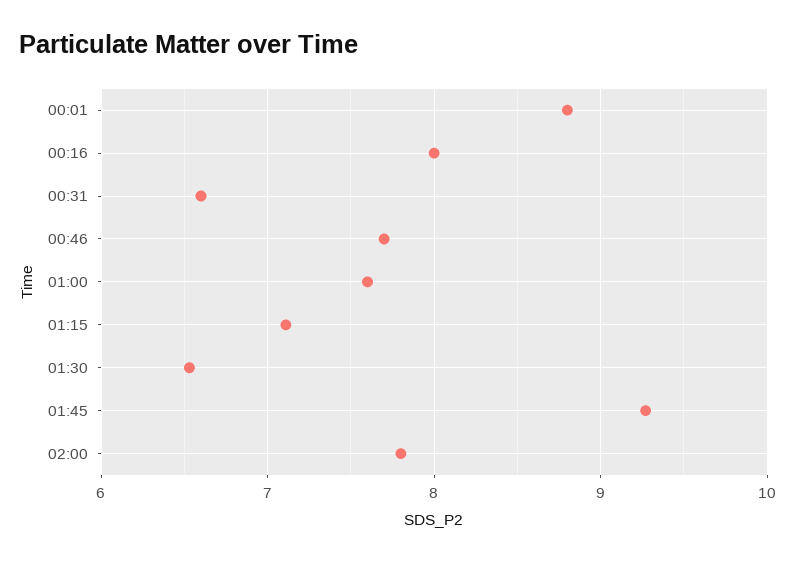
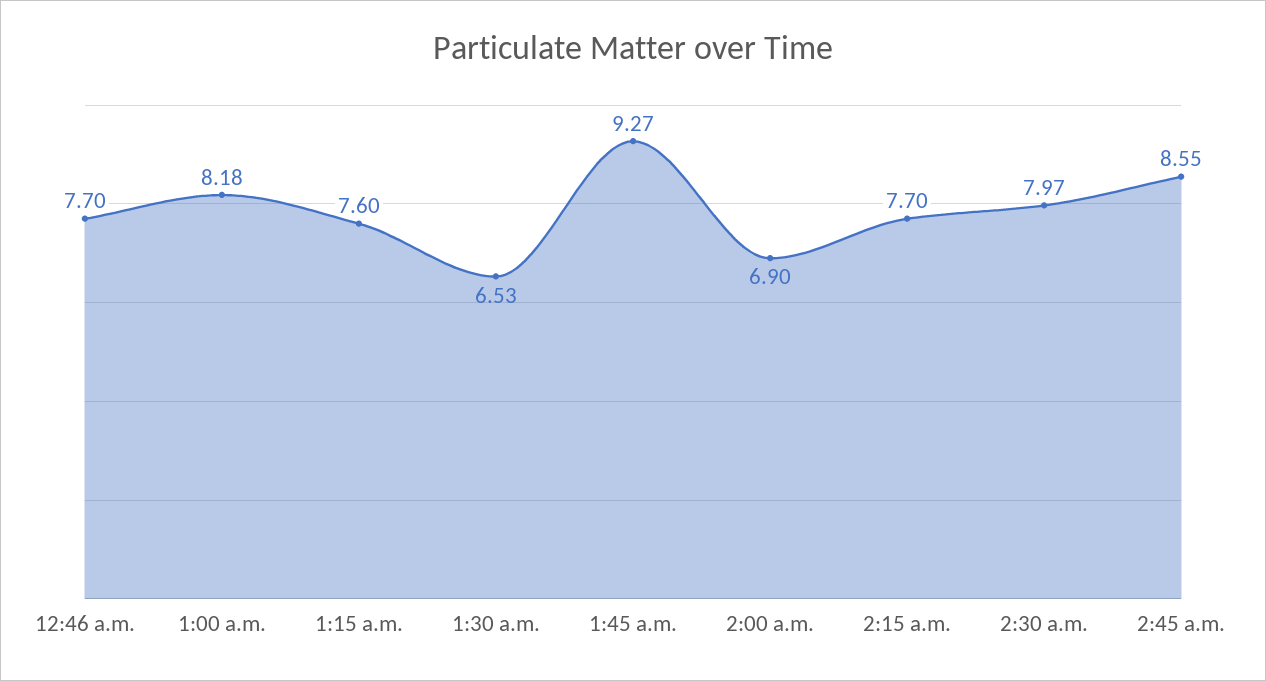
00:01: 8.8 -> none
00:16: 8 -> none
00:31: 6.6 -> none
01:00: 7.6 -> 8.18
01:15: 7.1 -> 7.6
02:00: 7.8 -> 6.9
2:15 a.m.: none -> 7.7
2:30 a.m.: none -> 7.97
2:45 a.m.: none -> 8.55

